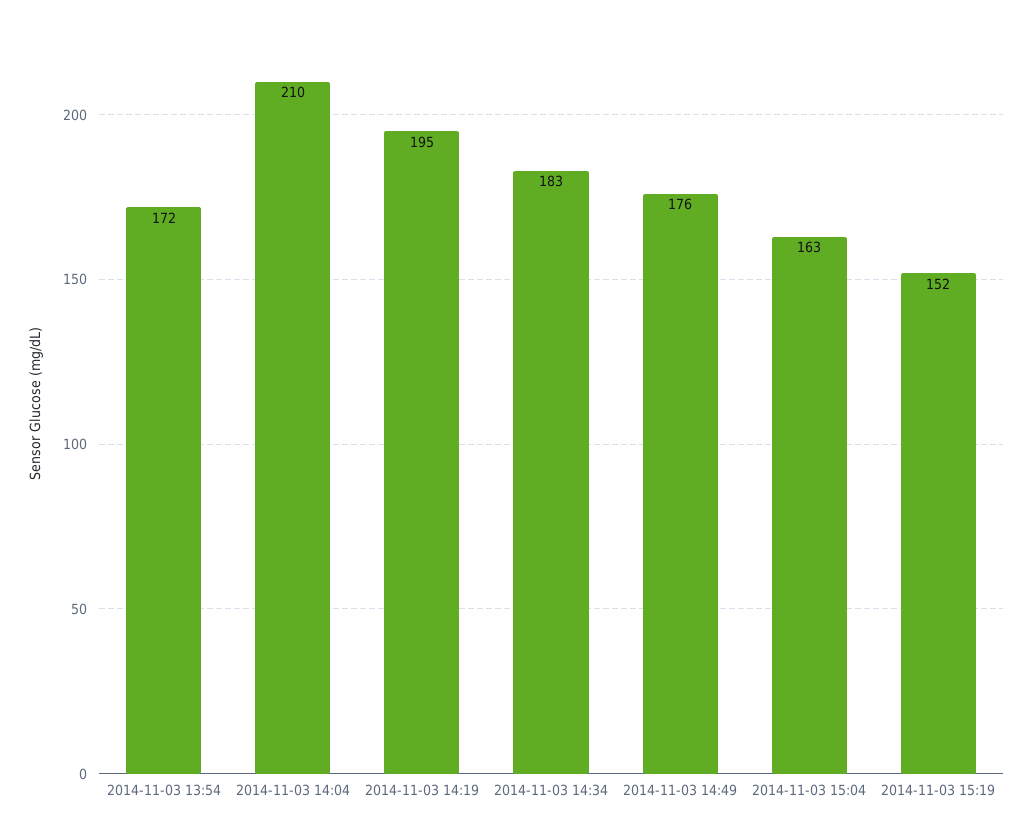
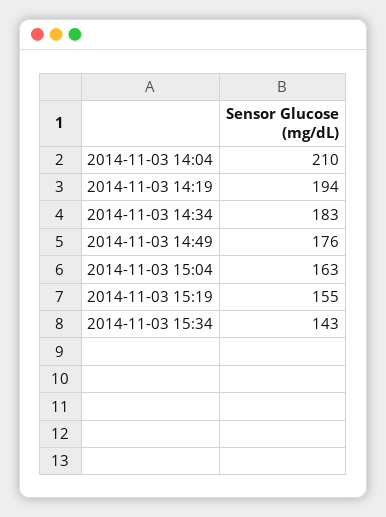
2014-11-03 13:54: 172 -> none
2014-11-03 14:19: 195 -> 194
2014-11-03 15:19: 152 -> 155
2014-11-03 15:34: none -> 143

